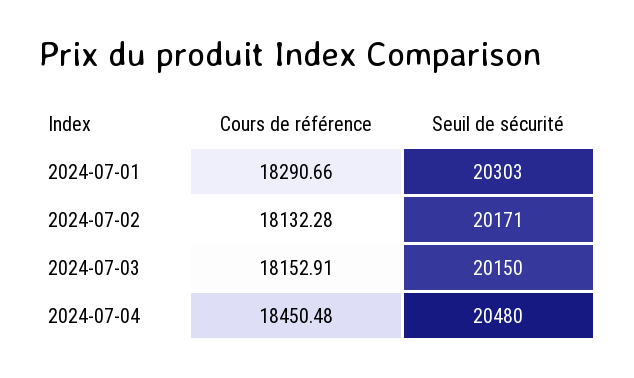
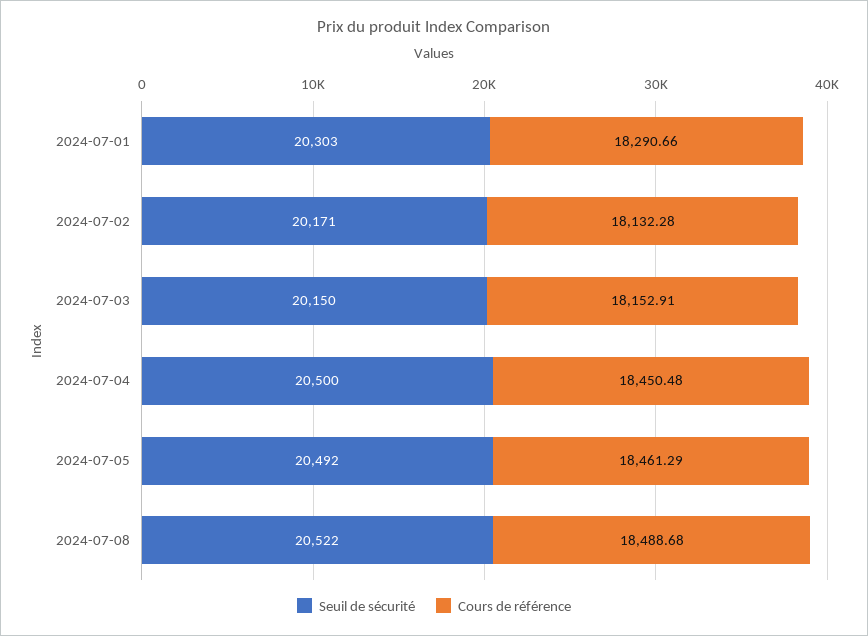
Seuil de sécurité, 2024-07-04: 20480 -> 20500
Seuil de sécurité, 2024-07-05: none -> 20492
Cours de référence, 2024-07-05: none -> 18461.29
Seuil de sécurité, 2024-07-08: none -> 20522
Cours de référence, 2024-07-08: none -> 18488.68

